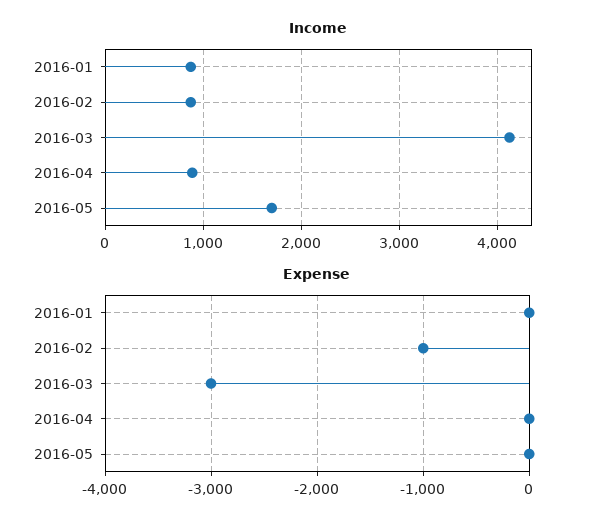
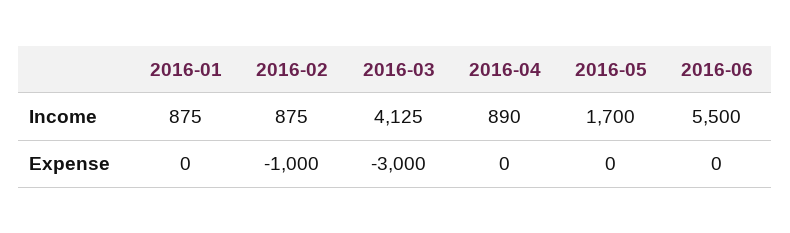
Income, 2016-06: none -> 5500
Expense, 2016-06: none -> 0

